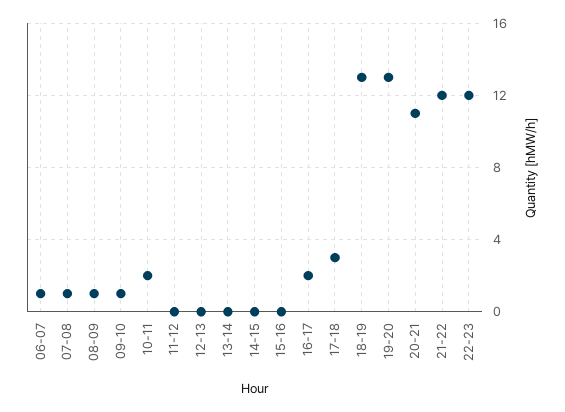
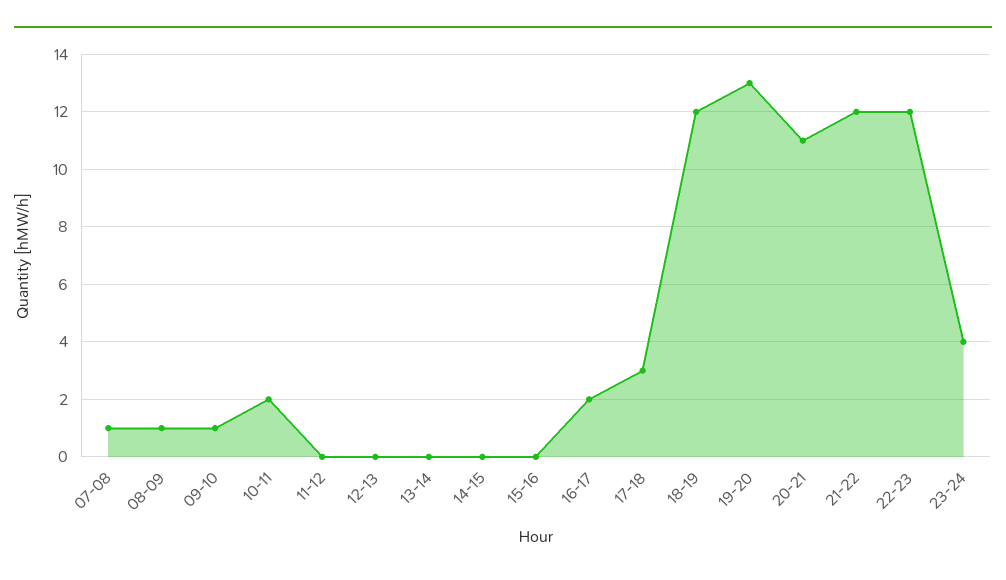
06-07: 1 -> none
18-19: 13 -> 12
23-24: none -> 4

